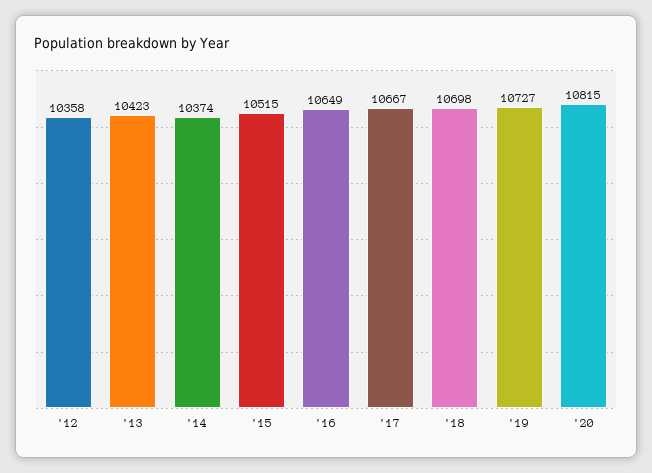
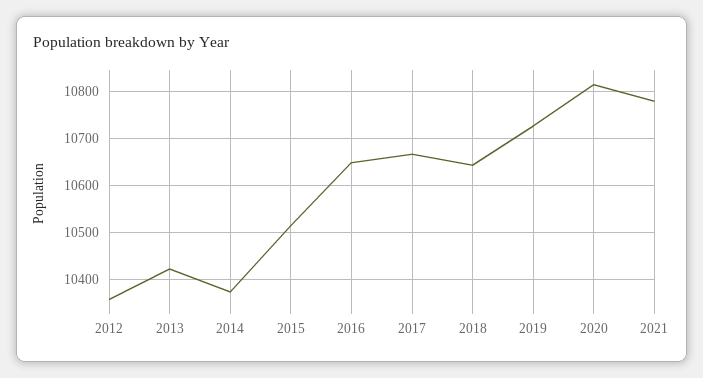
'18: 10698 -> 10640
2021: none -> 10780

